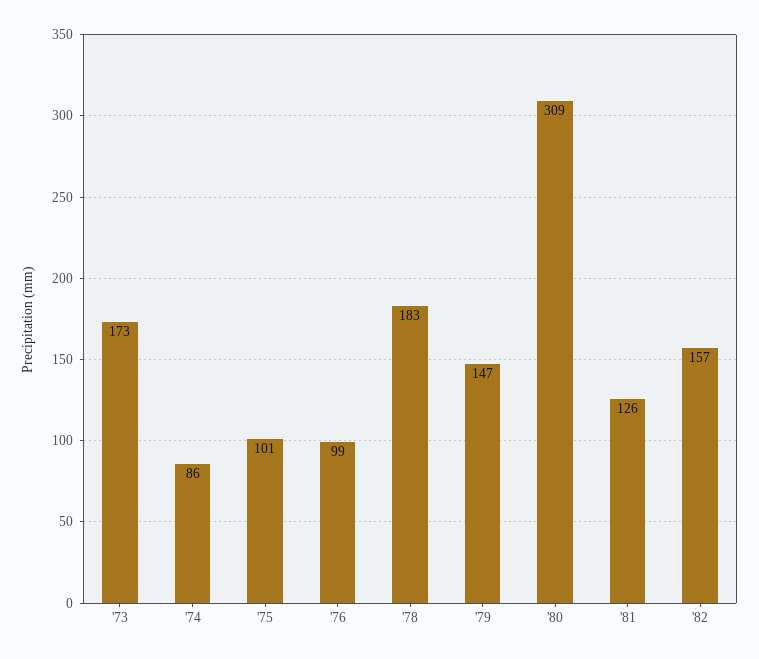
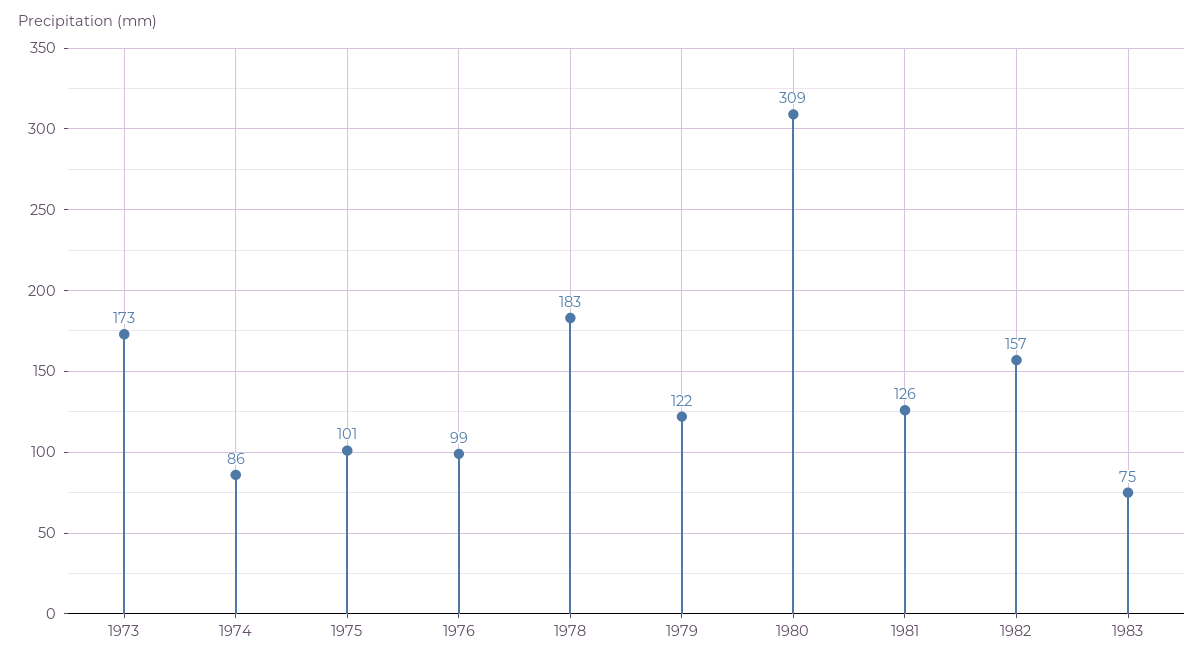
'79: 147 -> 122
1983: none -> 75

